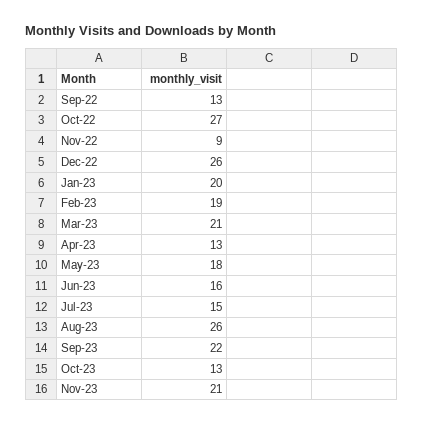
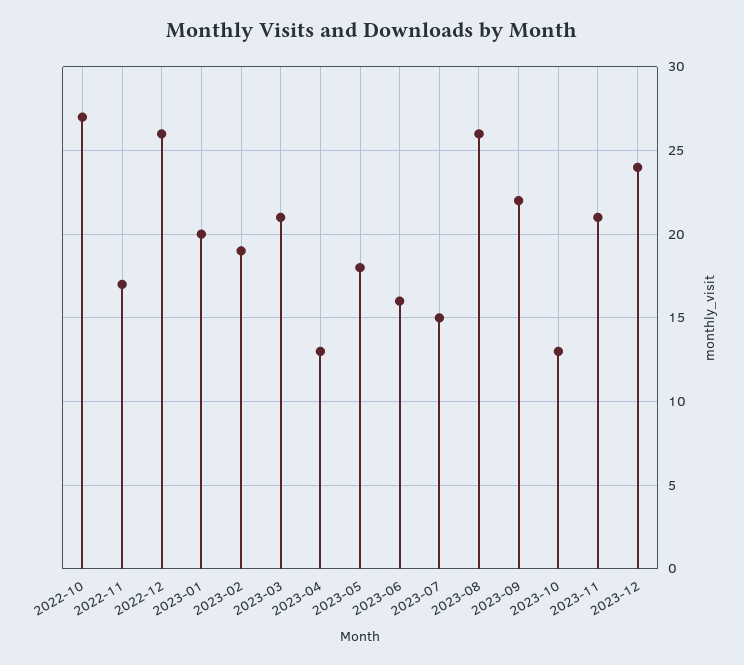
Sep-22: 13 -> none
Nov-22: 9 -> 17
2023-12: none -> 24

